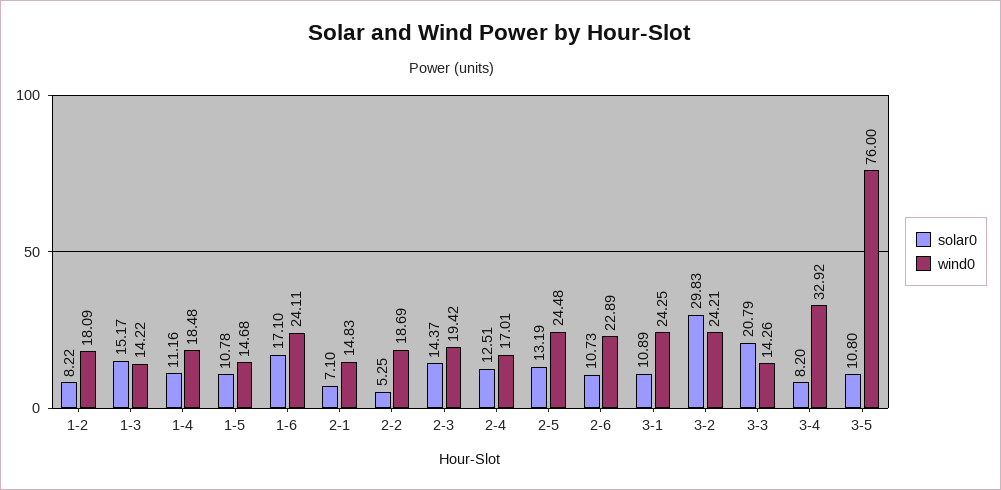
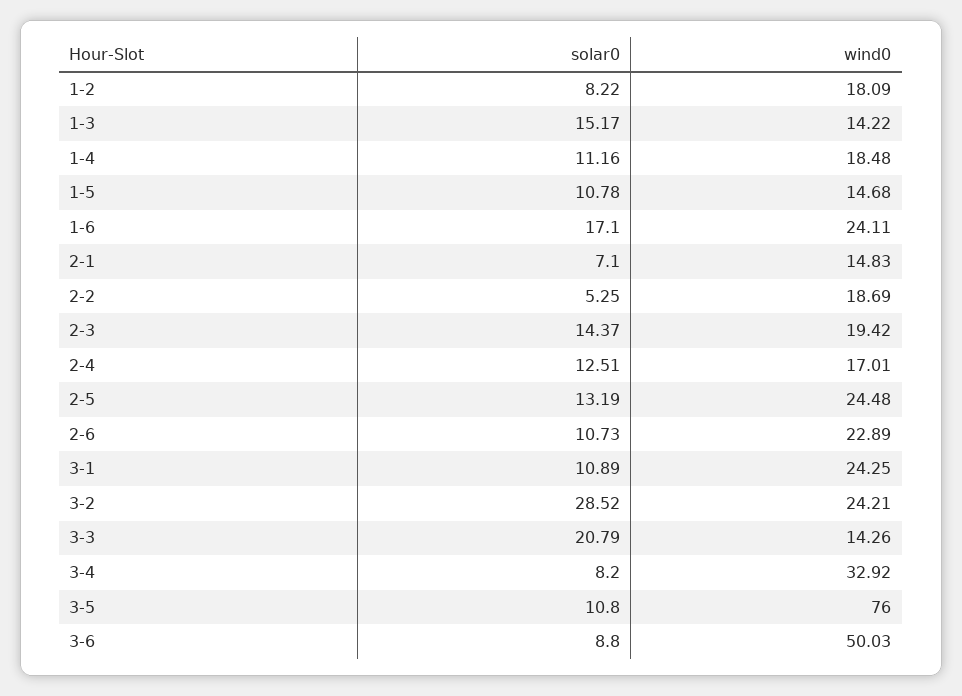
solar0, 3-2: 29.83 -> 28.52
solar0, 3-6: none -> 8.8
wind0, 3-6: none -> 50.03

